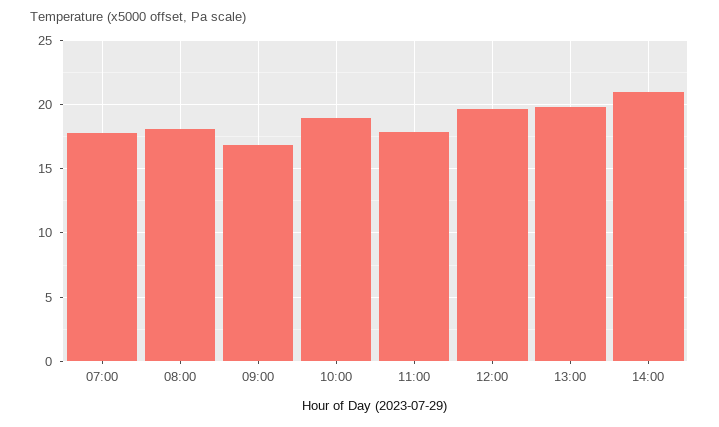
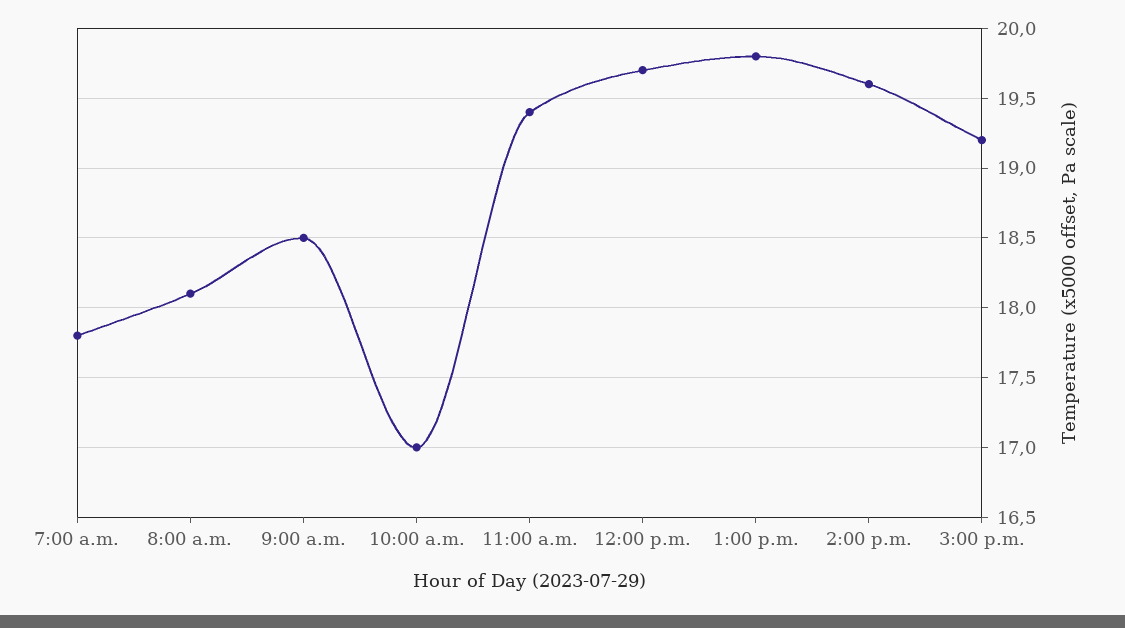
09:00: 17 -> 18.5
10:00: 19 -> 17
11:00: 18 -> 19.4
14:00: 21 -> 19.6
3:00 p.m.: none -> 19.2

